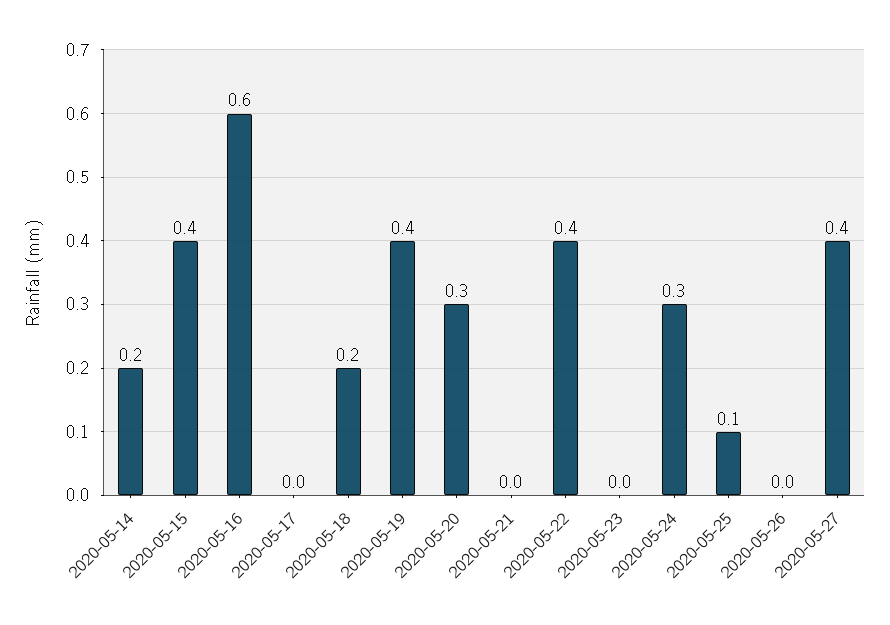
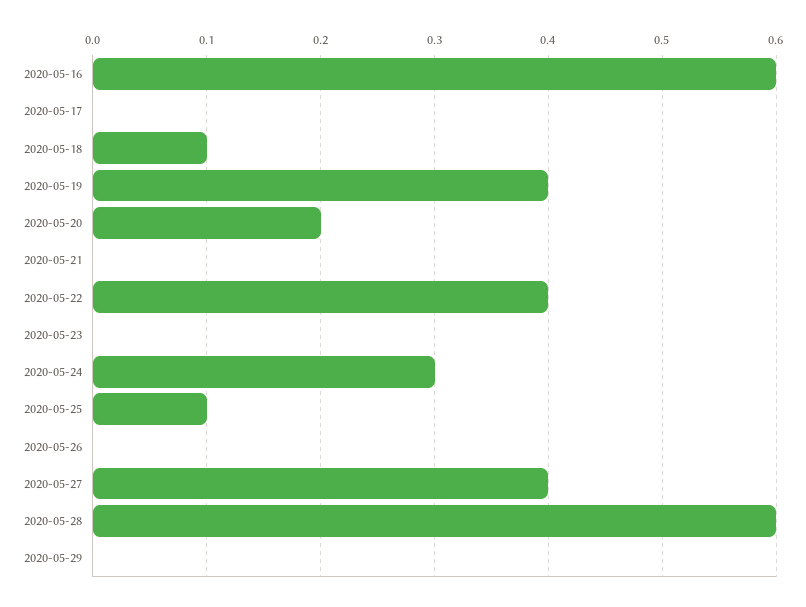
2020-05-14: 0.2 -> none
2020-05-15: 0.4 -> none
2020-05-18: 0.2 -> 0.1
2020-05-20: 0.3 -> 0.2
2020-05-28: none -> 0.6
2020-05-29: none -> 0

